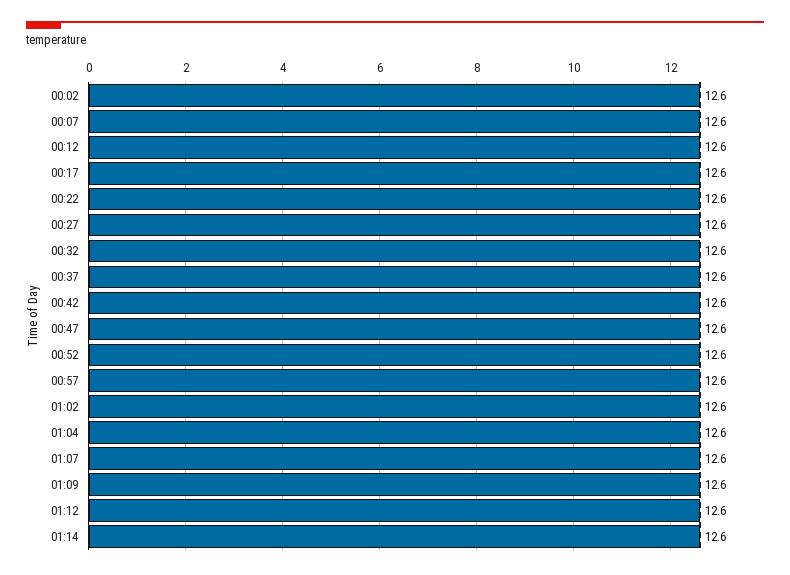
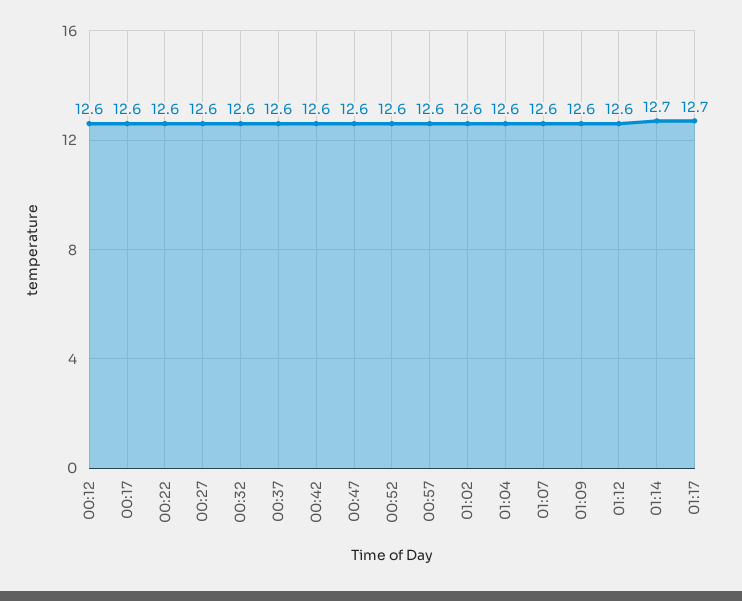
00:02: 12.6 -> none
00:07: 12.6 -> none
01:14: 12.6 -> 12.7
01:17: none -> 12.7

